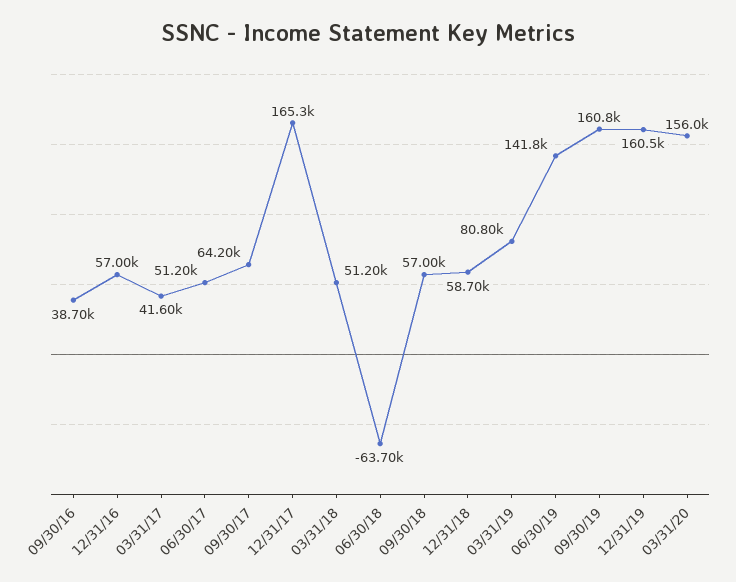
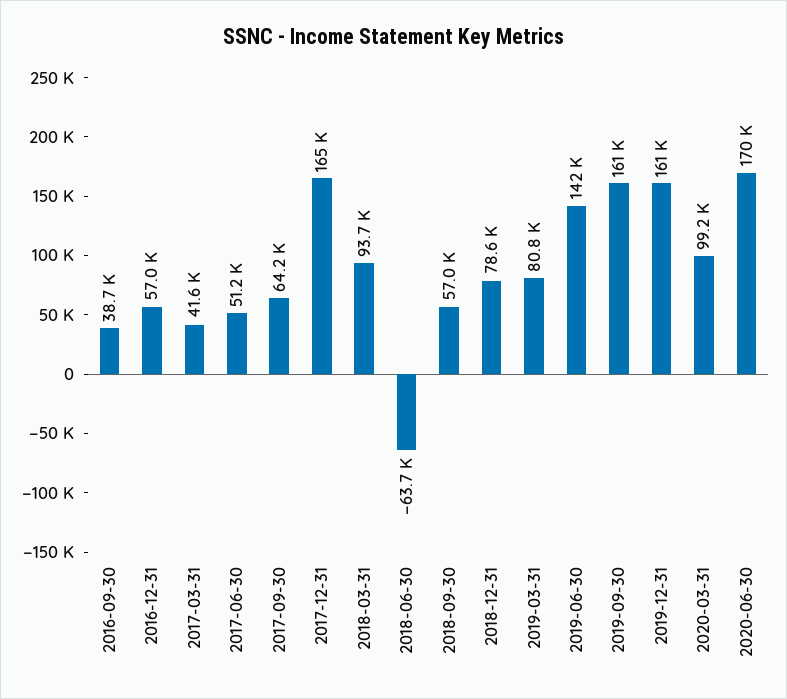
03/31/18: 51200 -> 93700
12/31/18: 58700 -> 78600
03/31/20: 156000 -> 99200
2020-06-30: none -> 170000

